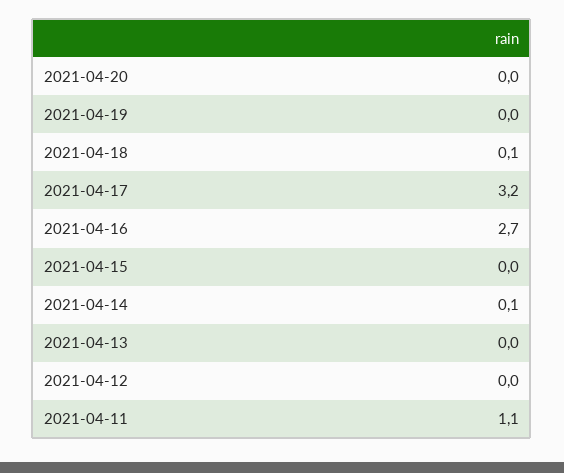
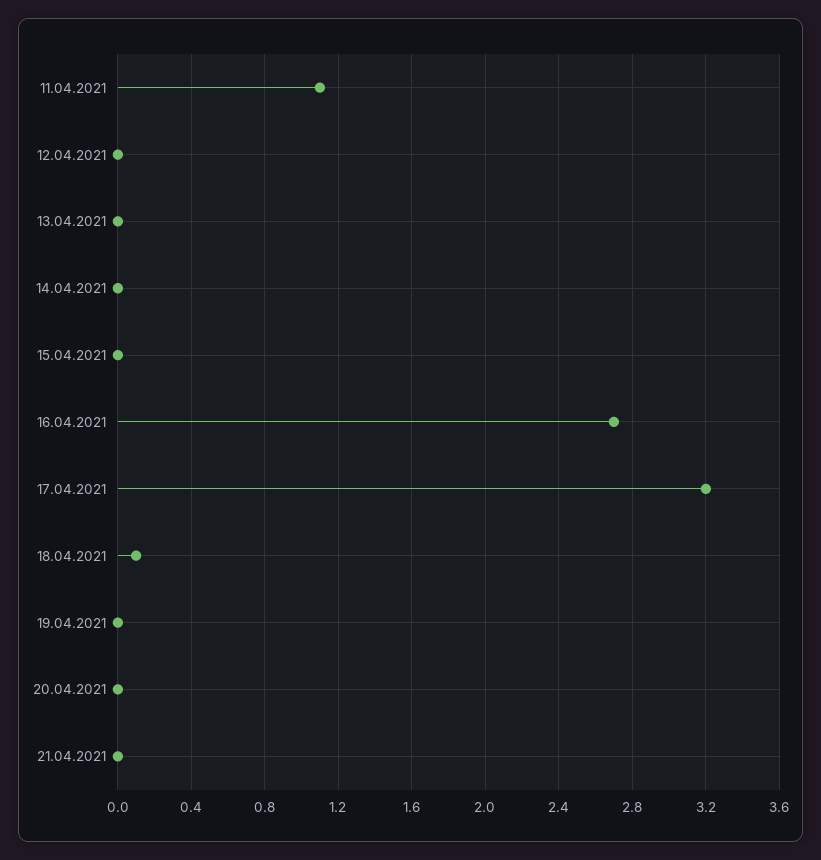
2021-04-14: 0.1 -> 0
21.04.2021: none -> 0

